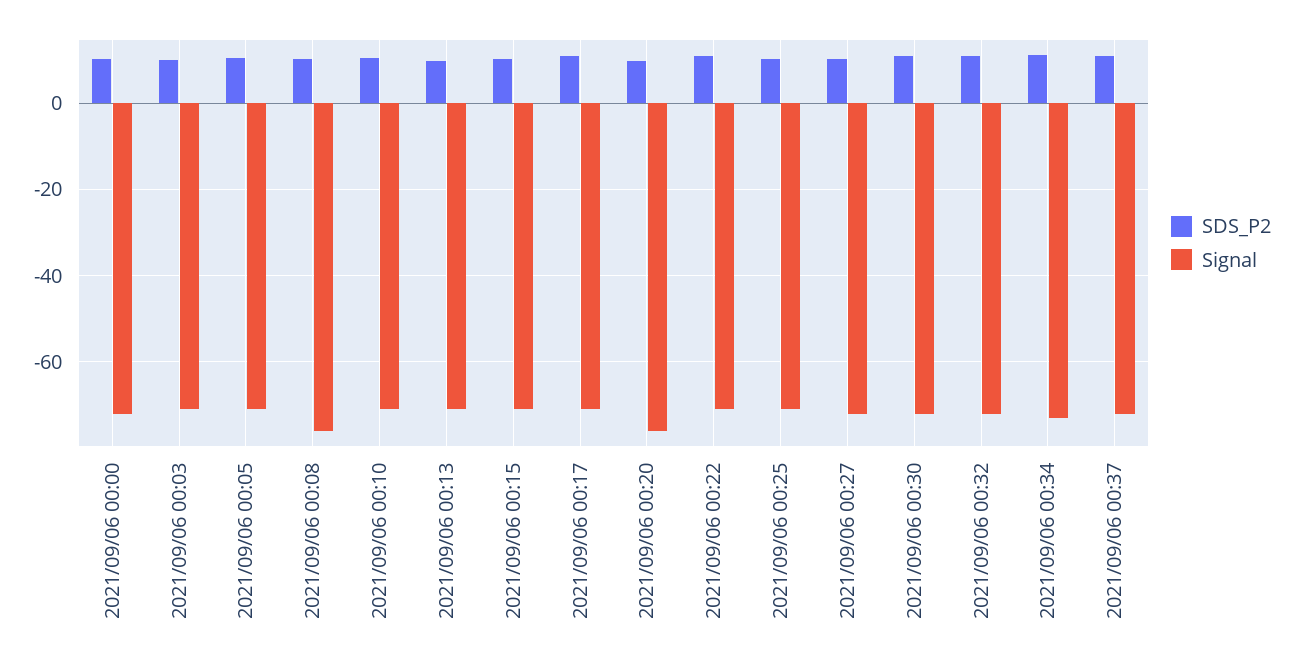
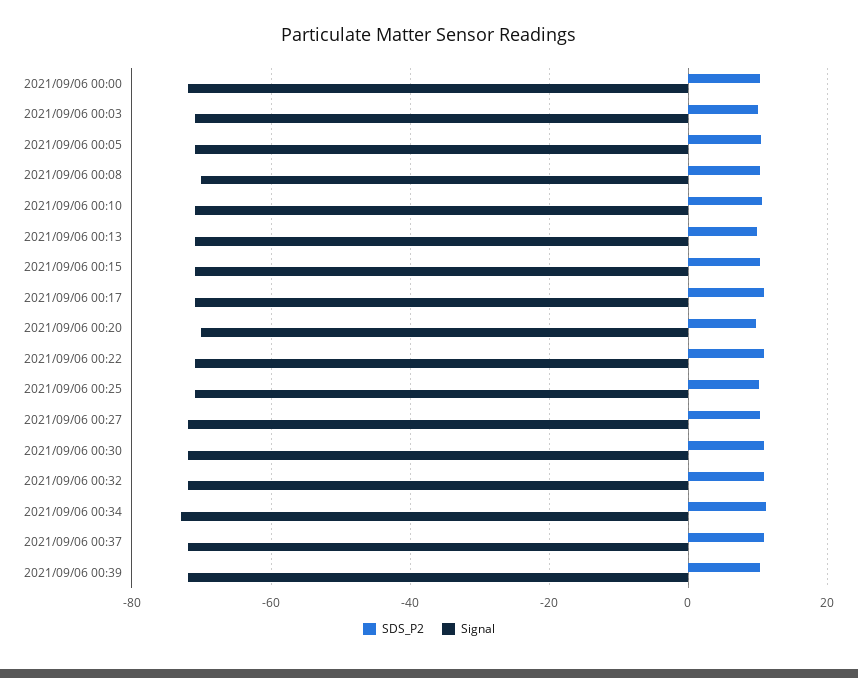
Signal, 2021/09/06 00:08: -76 -> -70
Signal, 2021/09/06 00:20: -76 -> -70
SDS_P2, 2021/09/06 00:39: none -> 10
Signal, 2021/09/06 00:39: none -> -72

